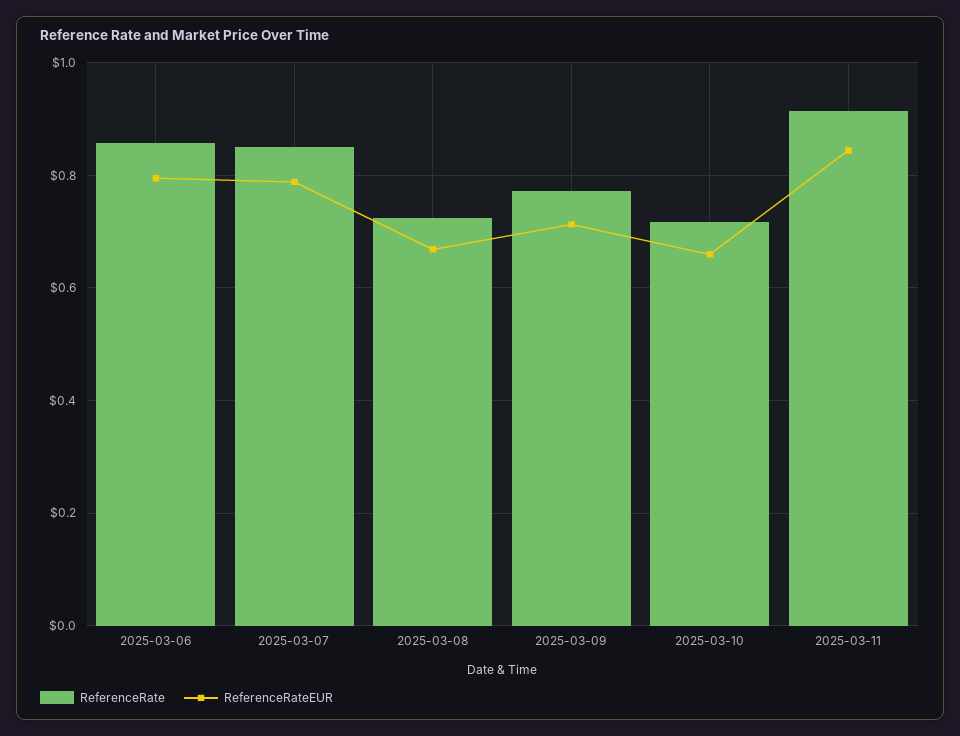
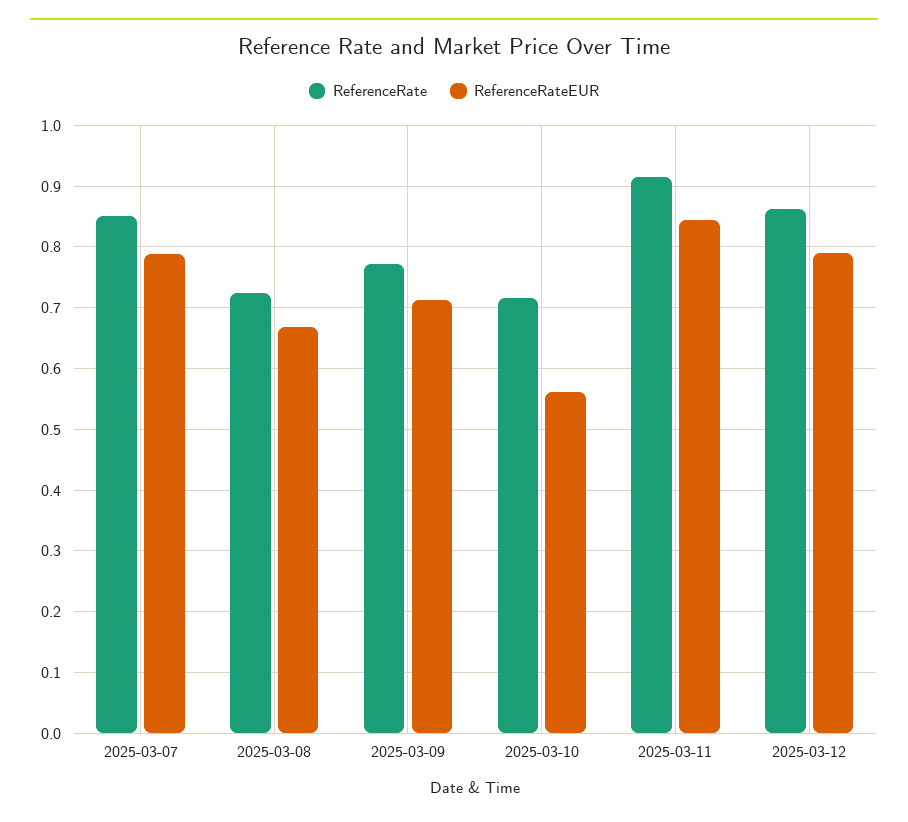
ReferenceRate, 2025-03-06: 0.86 -> none
ReferenceRateEUR, 2025-03-06: 0.8 -> none
ReferenceRateEUR, 2025-03-10: 0.66 -> 0.56
ReferenceRate, 2025-03-12: none -> 0.86
ReferenceRateEUR, 2025-03-12: none -> 0.79

